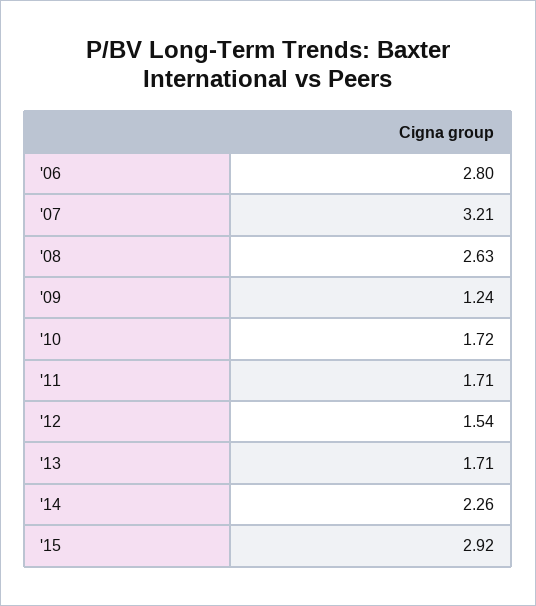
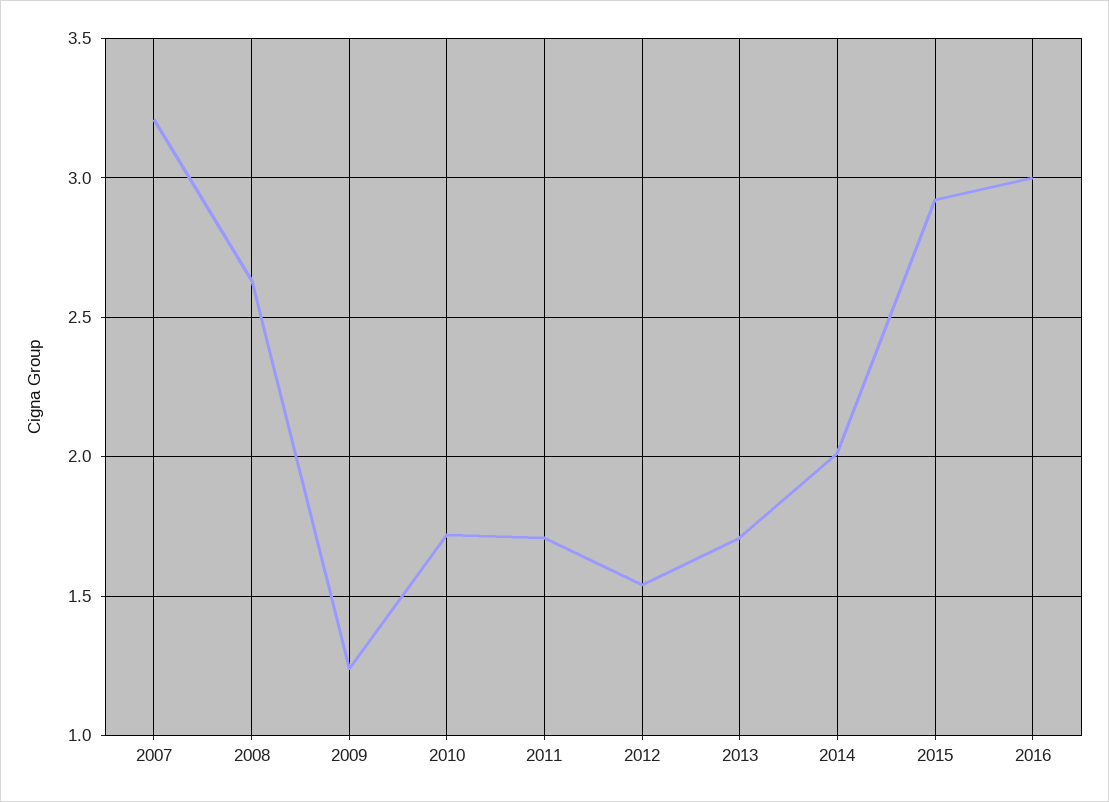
'06: 2.8 -> none
'14: 2.26 -> 2
2016: none -> 3

